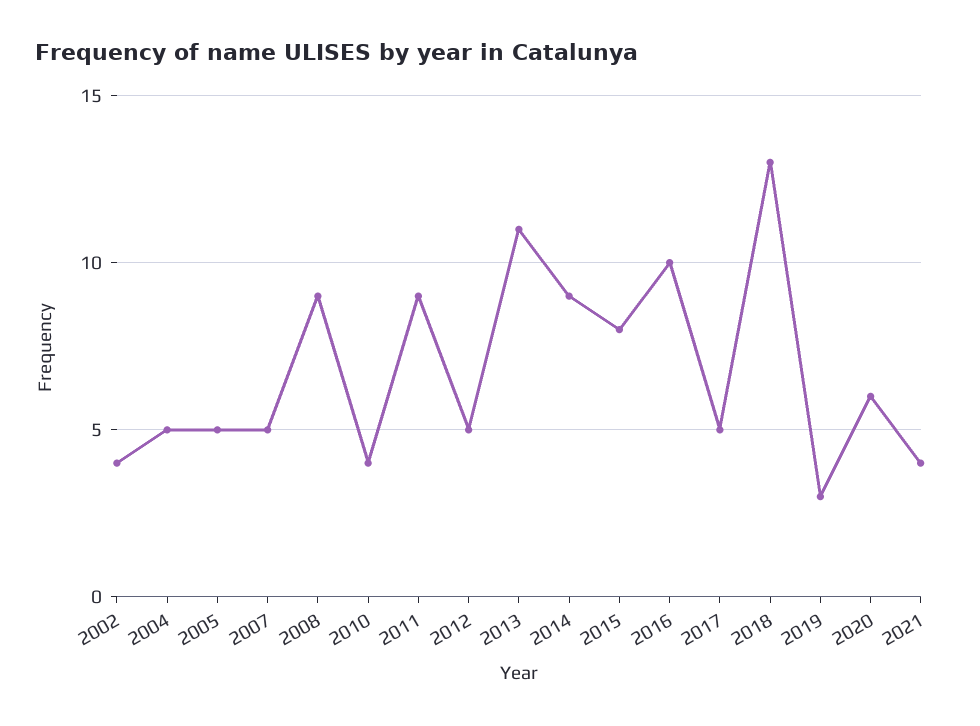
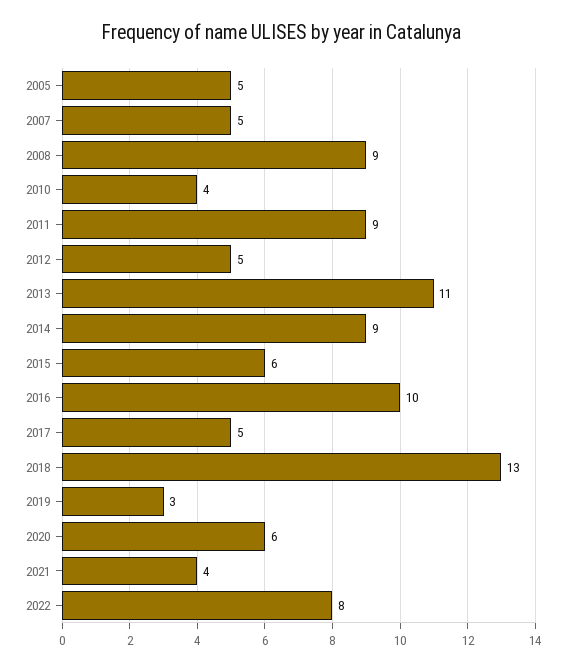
2002: 4 -> none
2004: 5 -> none
2015: 8 -> 6
2022: none -> 8

